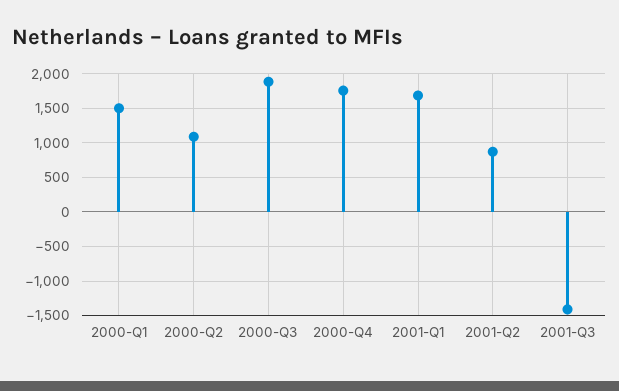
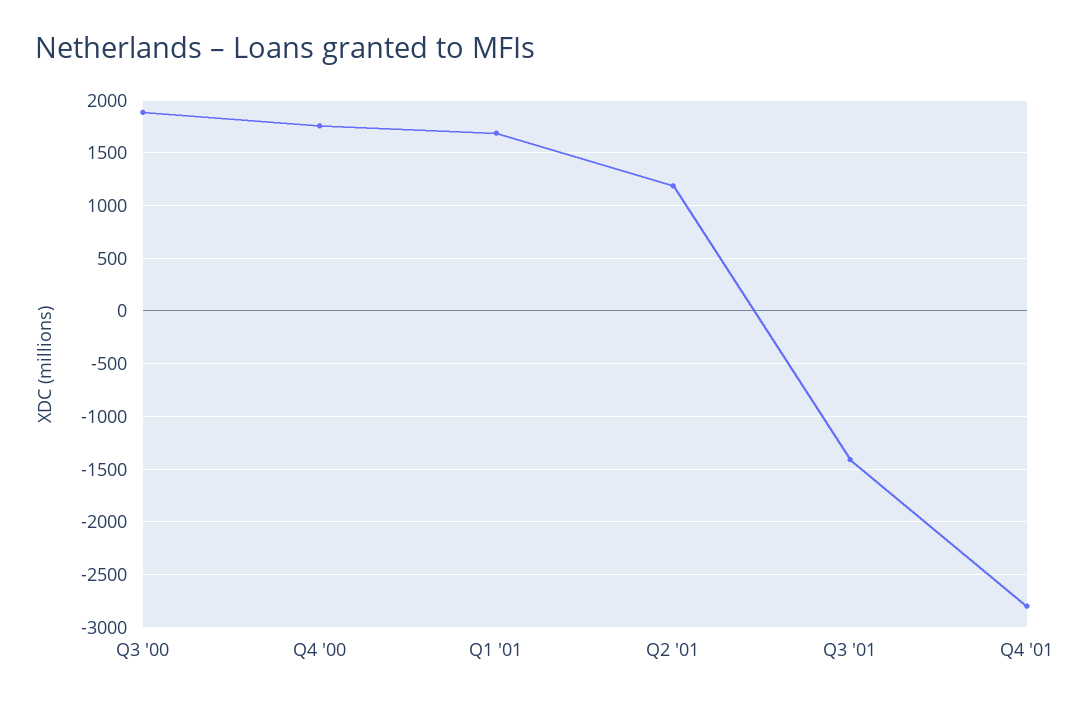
2000-Q1: 1500 -> none
2000-Q2: 1100 -> none
2001-Q2: 900 -> 1200
Q4 '01: none -> -2800

